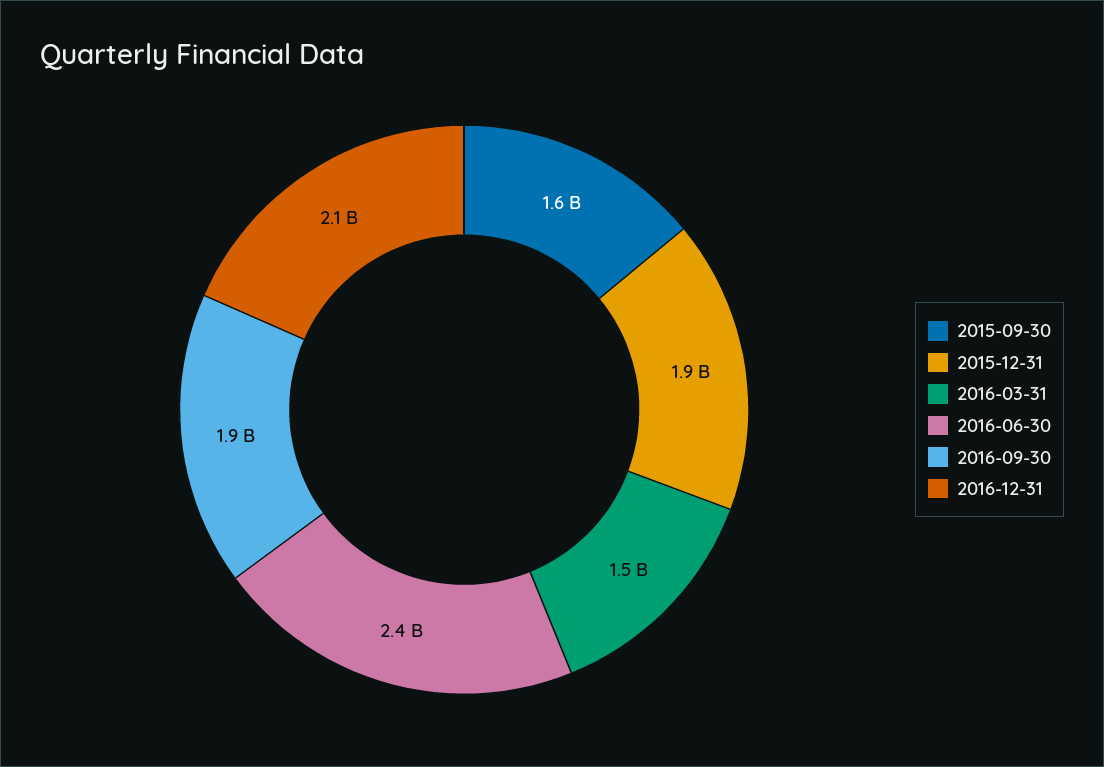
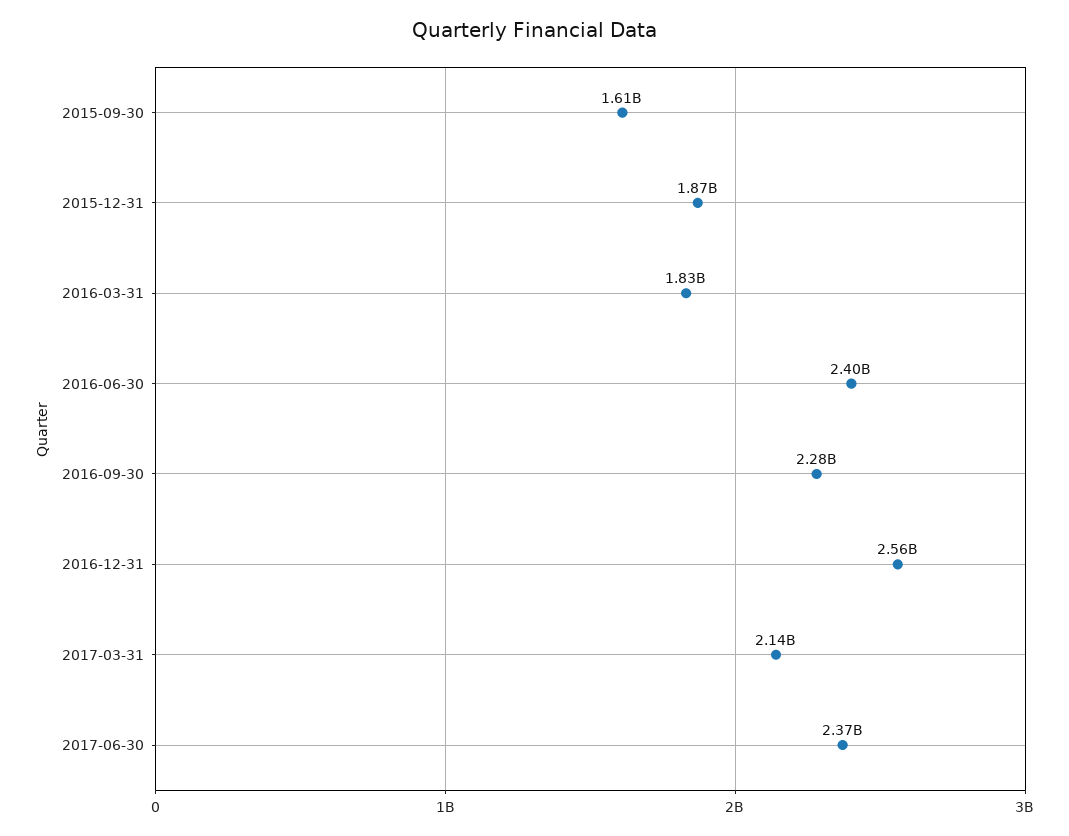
2016-03-31: 1500000000 -> 1830000000
2016-09-30: 1900000000 -> 2280000000
2016-12-31: 2100000000 -> 2560000000
2017-03-31: none -> 2140000000
2017-06-30: none -> 2370000000

